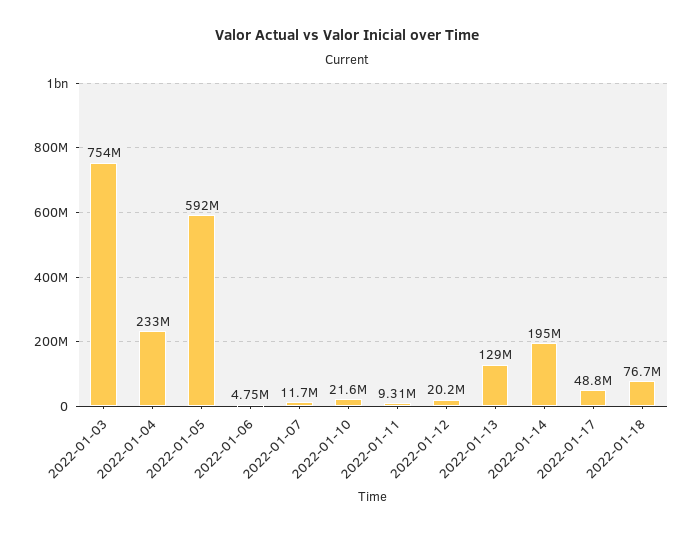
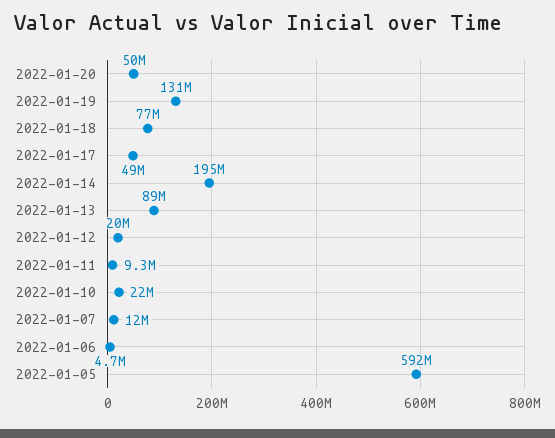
2022-01-03: 754000000 -> none
2022-01-04: 233000000 -> none
2022-01-13: 129000000 -> 89000000
2022-01-20: none -> 50000000
2022-01-19: none -> 131000000

